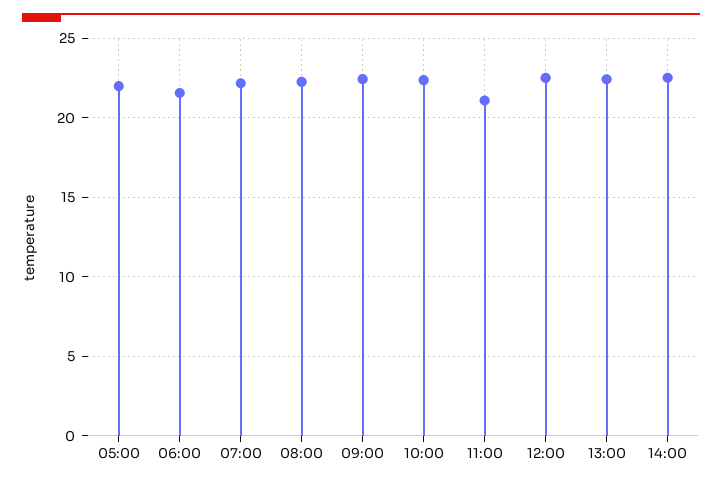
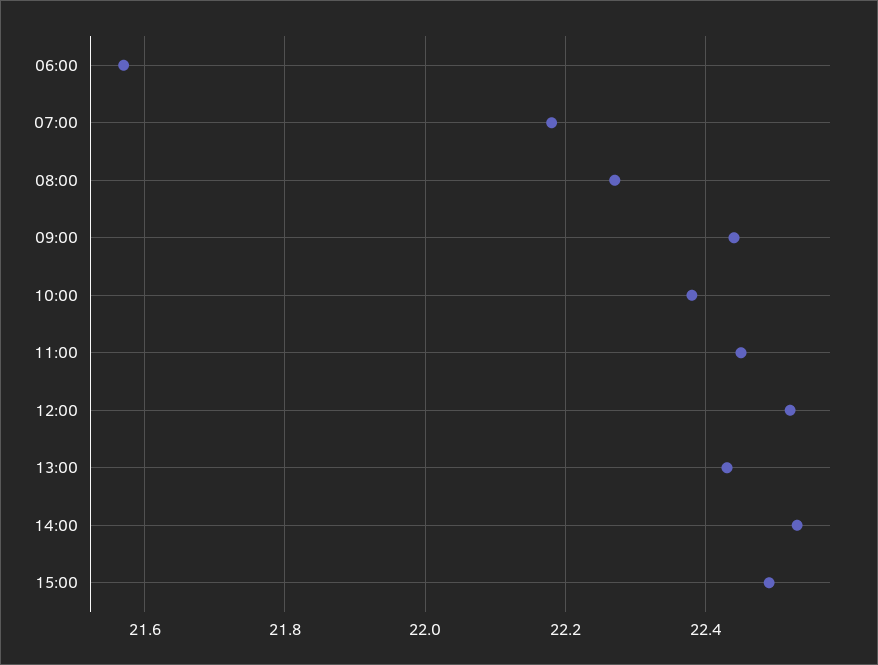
05:00: 22 -> none
11:00: 21 -> 22.45
15:00: none -> 22.5

